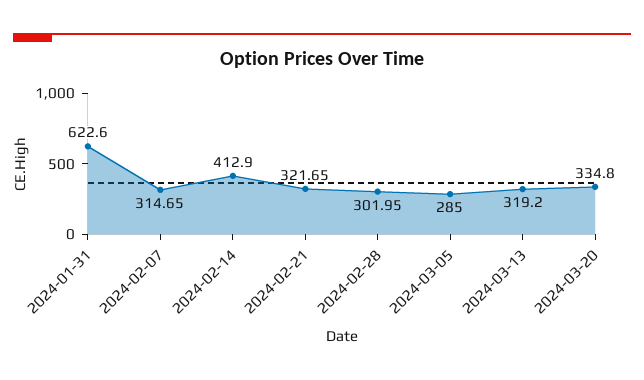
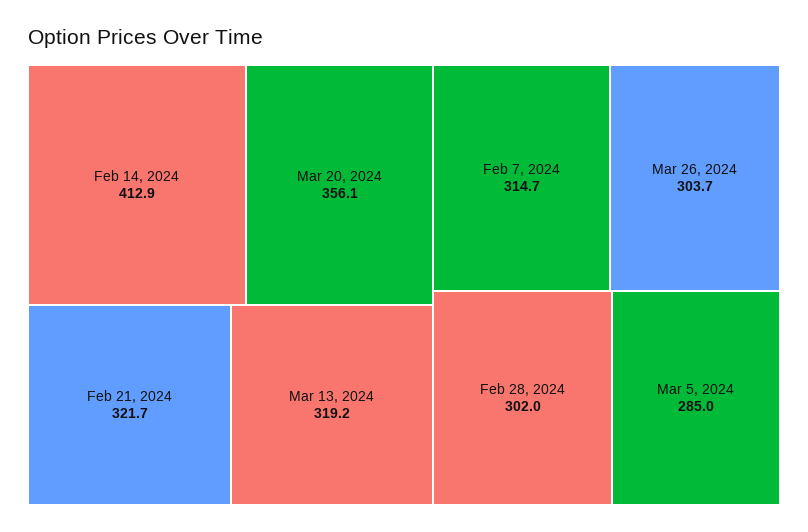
2024-01-31: 622.6 -> none
2024-03-20: 334.8 -> 356.1
Mar 26, 2024: none -> 303.7

